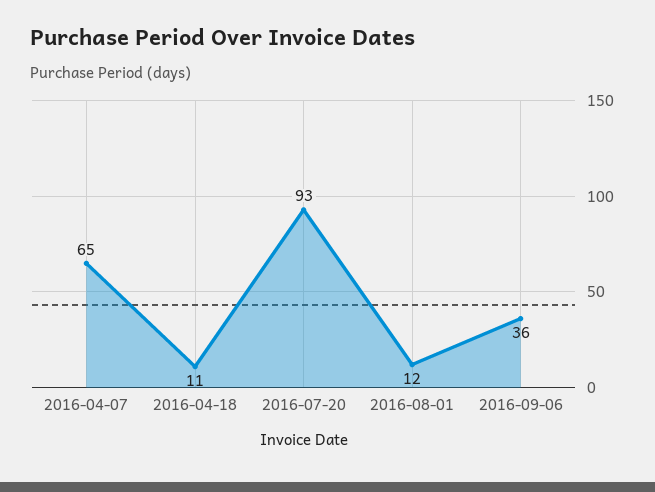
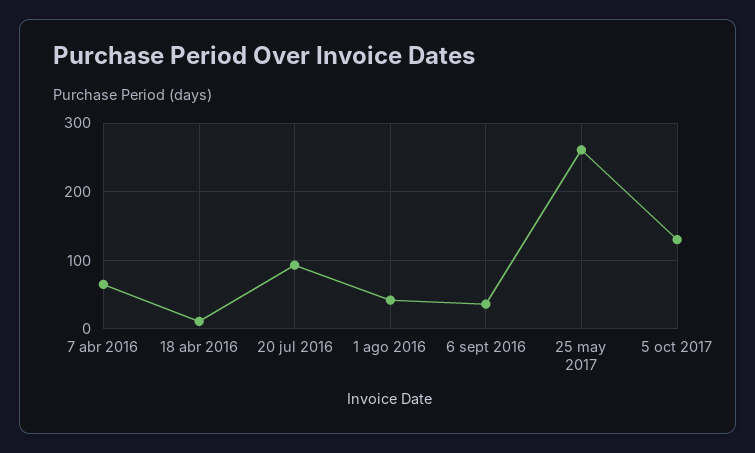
2016-08-01: 12 -> 40
25 may 2017: none -> 260
5 oct 2017: none -> 130

